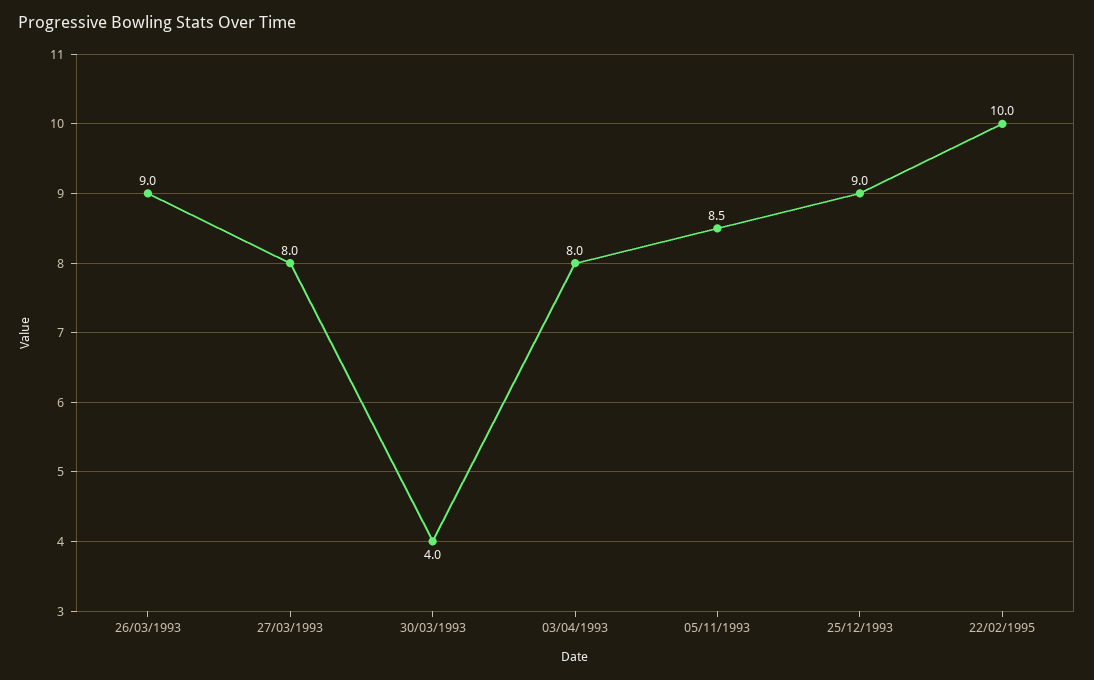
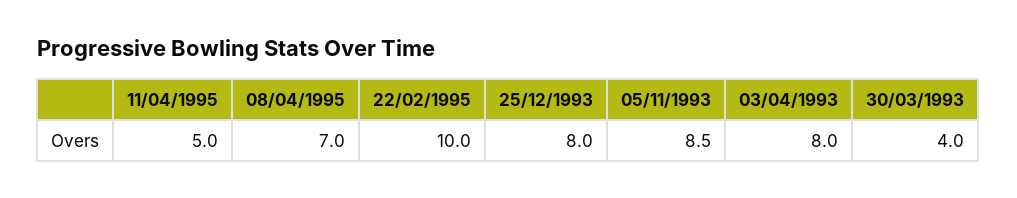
26/03/1993: 9 -> none
27/03/1993: 8 -> none
25/12/1993: 9 -> 8
11/04/1995: none -> 5
08/04/1995: none -> 7

